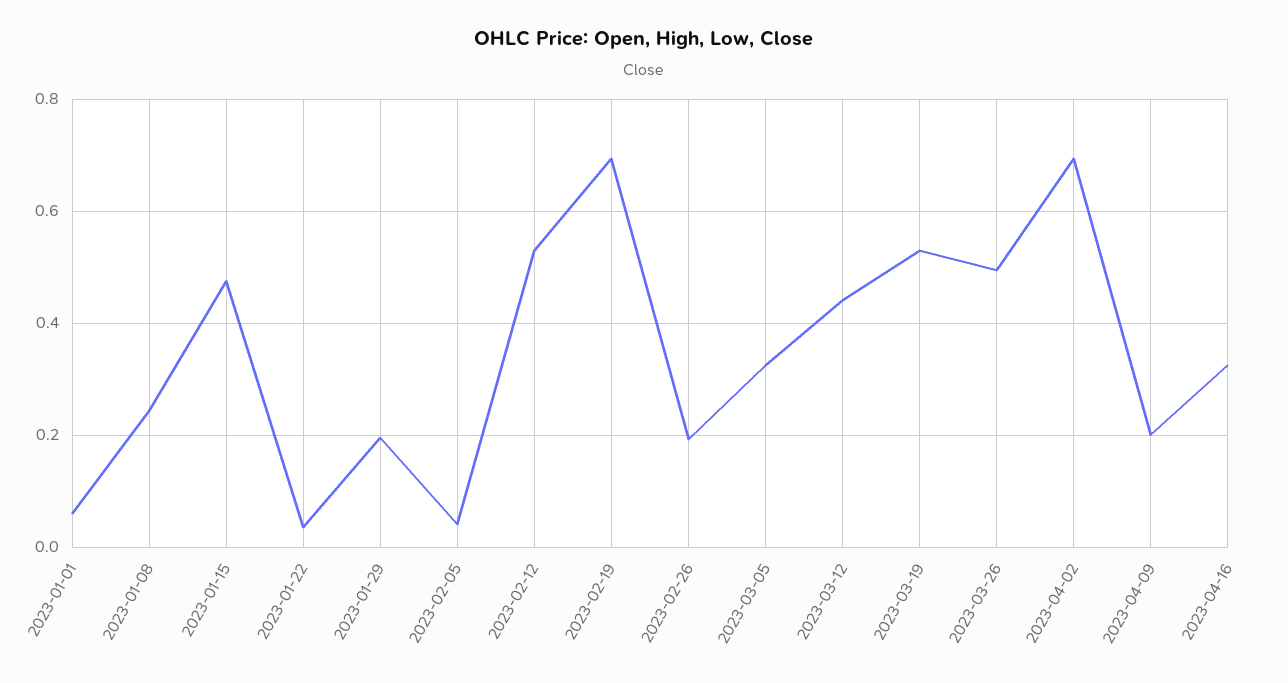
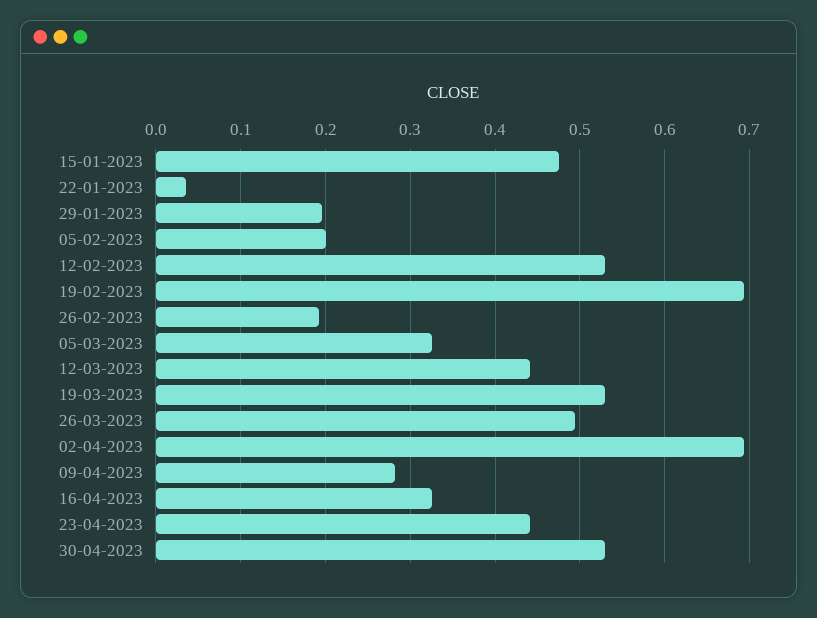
2023-01-01: 0.06 -> none
2023-01-08: 0.24 -> none
2023-02-05: 0.04 -> 0.2
2023-04-09: 0.2 -> 0.28
23-04-2023: none -> 0.44
30-04-2023: none -> 0.53

